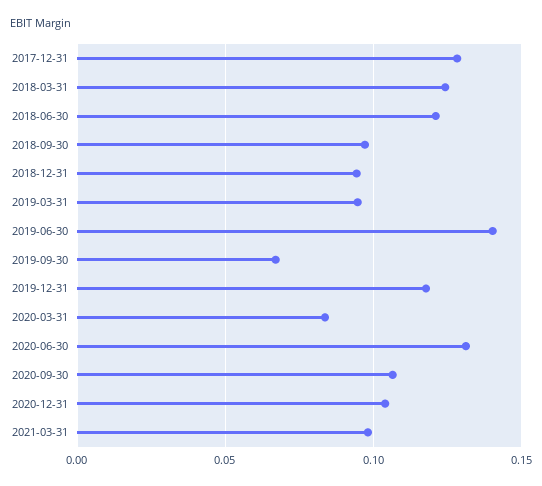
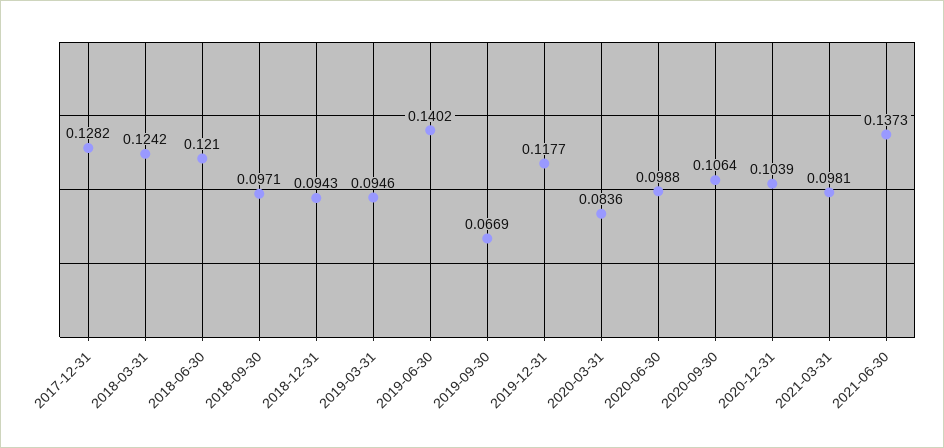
2020-06-30: 0.13 -> 0.0988
2021-06-30: none -> 0.1373

